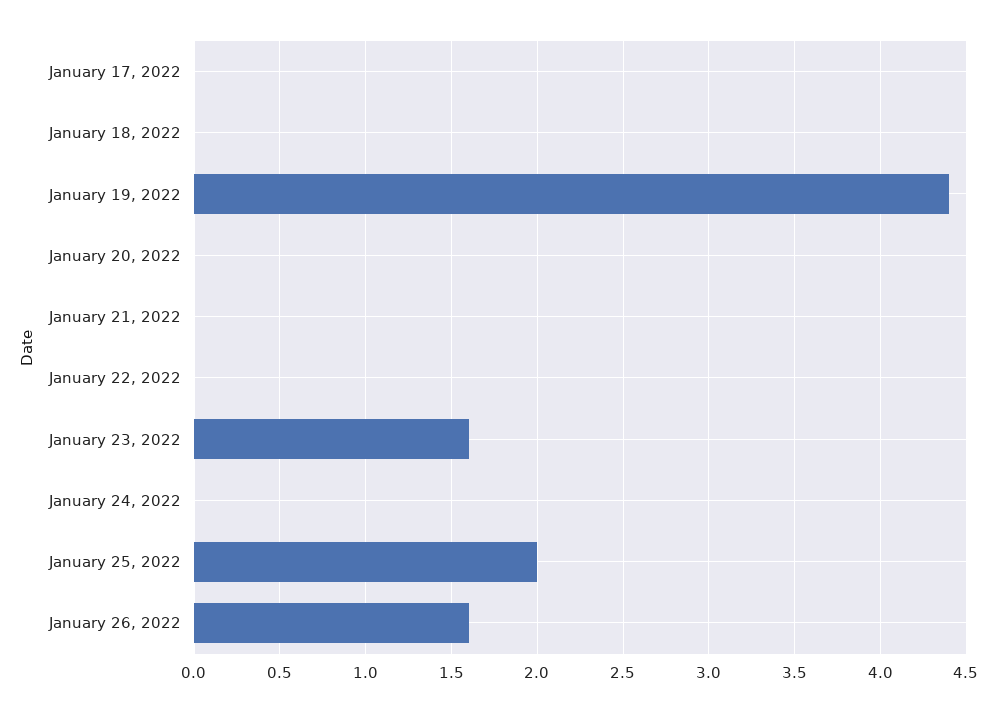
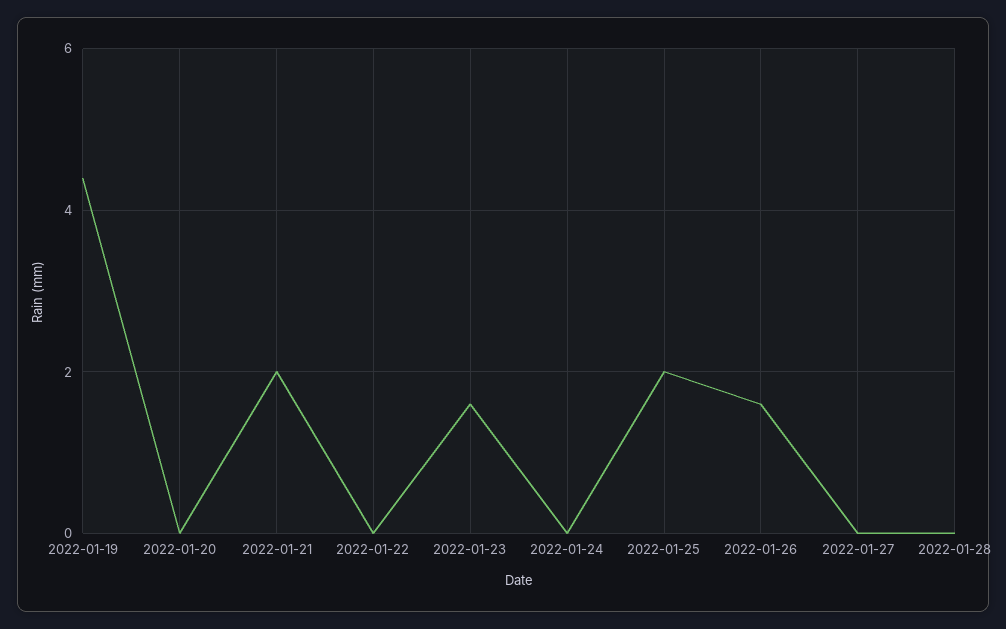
January 17, 2022: 0 -> none
January 18, 2022: 0 -> none
January 21, 2022: 0 -> 2
2022-01-27: none -> 0
2022-01-28: none -> 0

